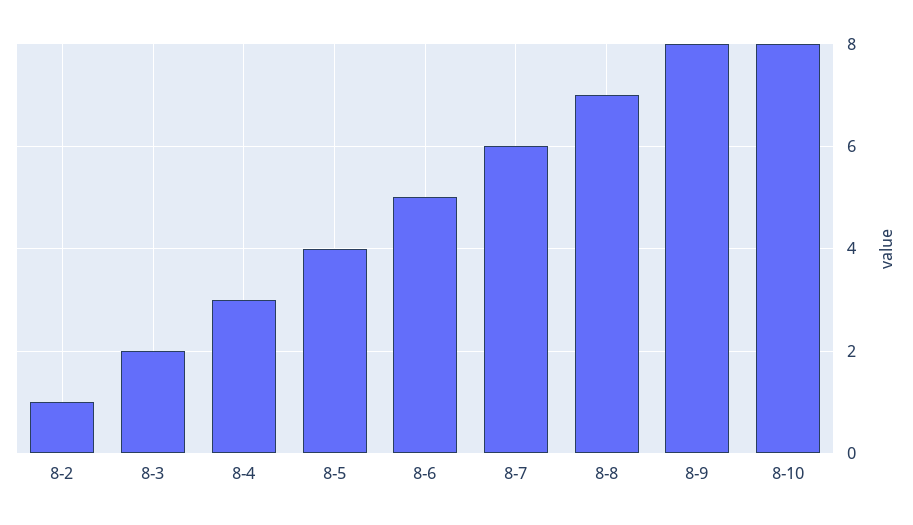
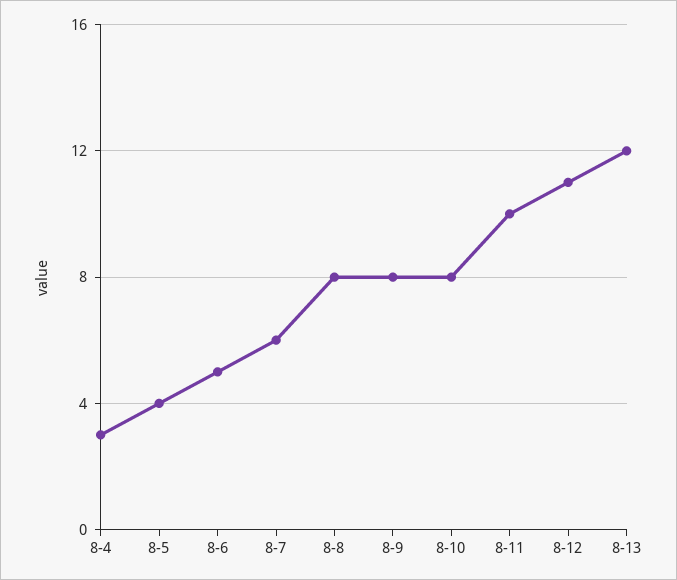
8-2: 1 -> none
8-3: 2 -> none
8-8: 7 -> 8
8-11: none -> 10
8-12: none -> 11
8-13: none -> 12

